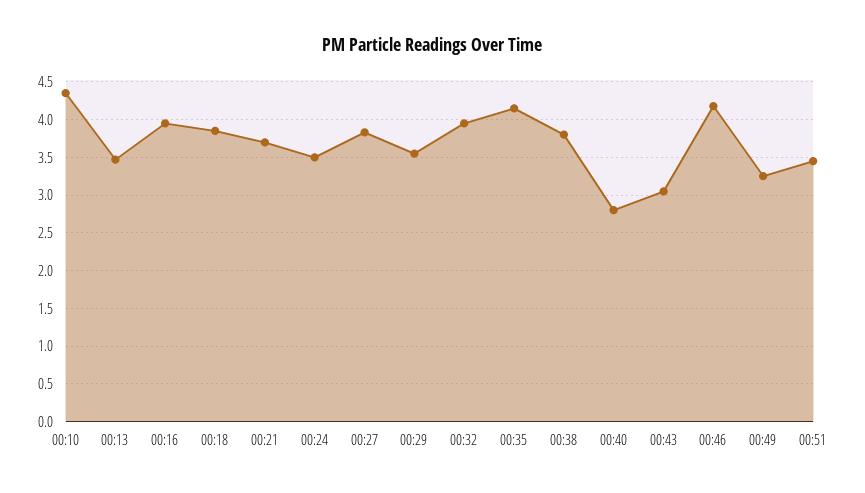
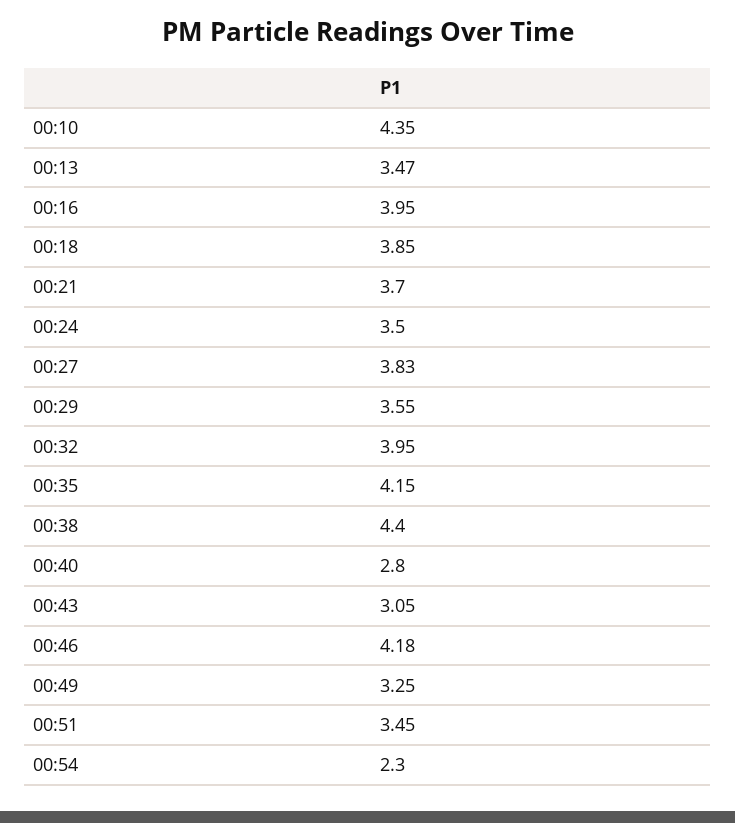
00:38: 3.8 -> 4.4
00:54: none -> 2.3

